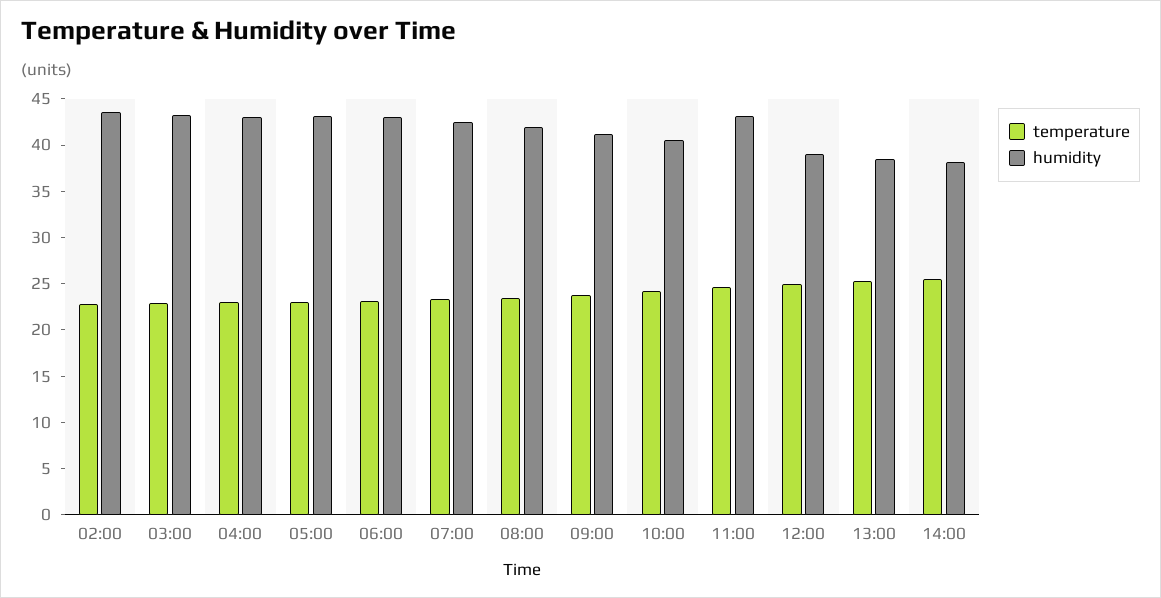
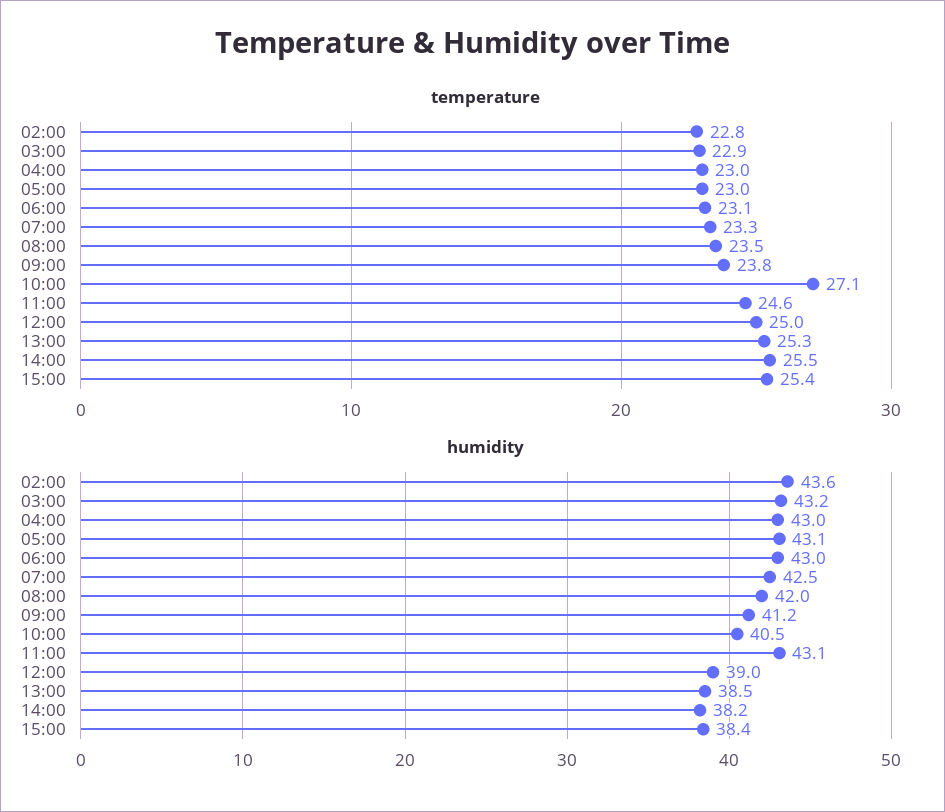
temperature, 10:00: 24 -> 27.1
temperature, 15:00: none -> 25.4
humidity, 15:00: none -> 38.4

